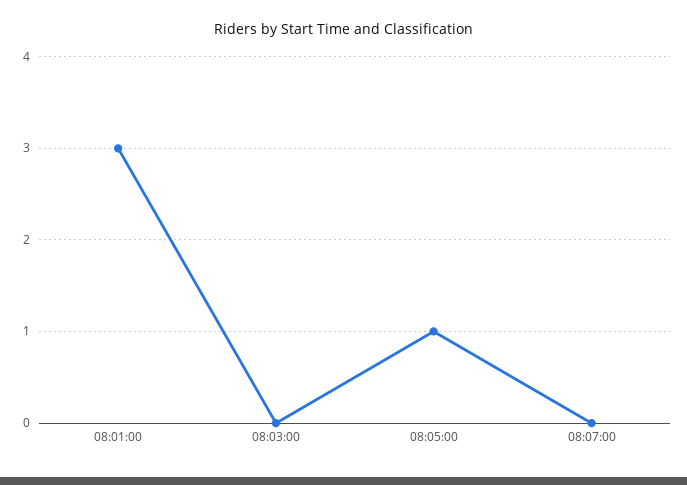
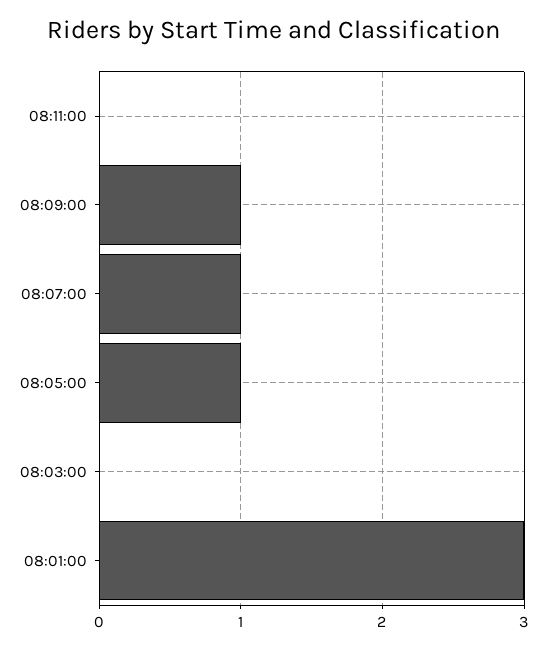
08:07:00: 0 -> 1
08:11:00: none -> 0
08:09:00: none -> 1

